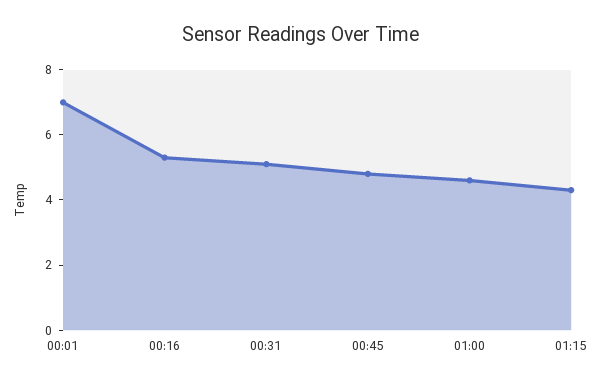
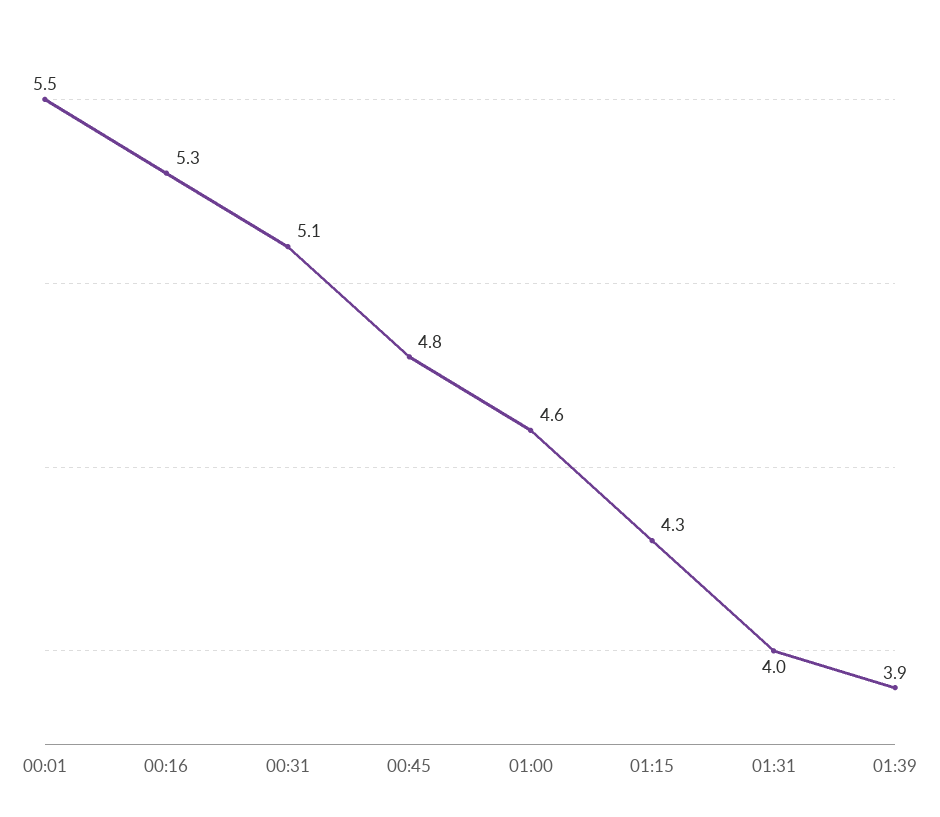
00:01: 7 -> 5.5
01:31: none -> 4
01:39: none -> 3.9

